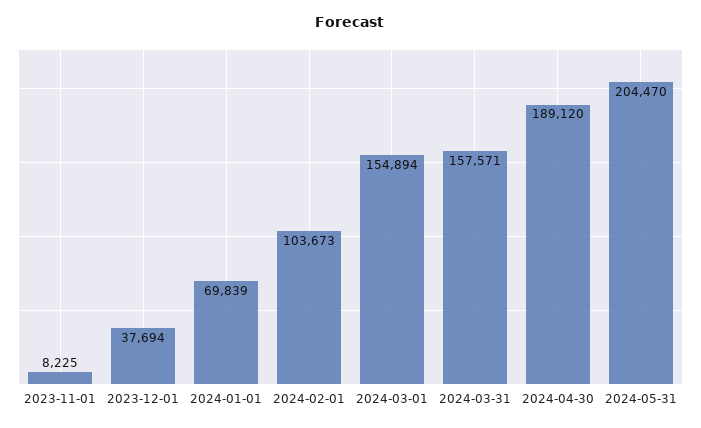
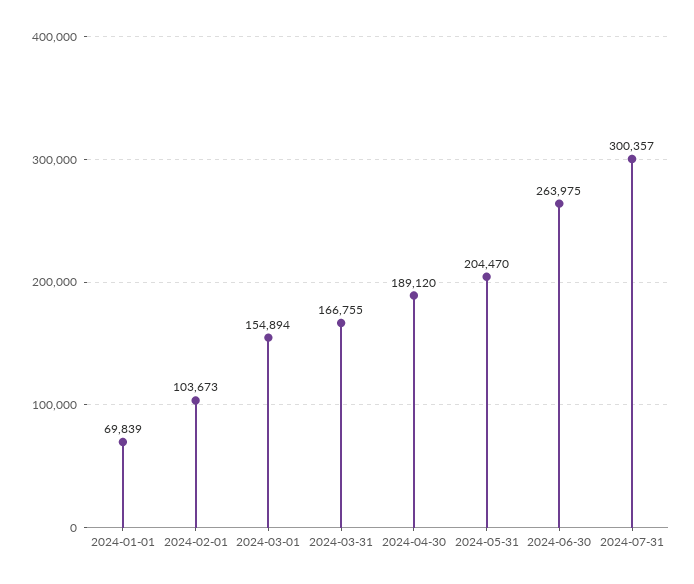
2023-11-01: 8225 -> none
2023-12-01: 37694 -> none
2024-03-31: 157571 -> 166755
2024-06-30: none -> 263975
2024-07-31: none -> 300357

